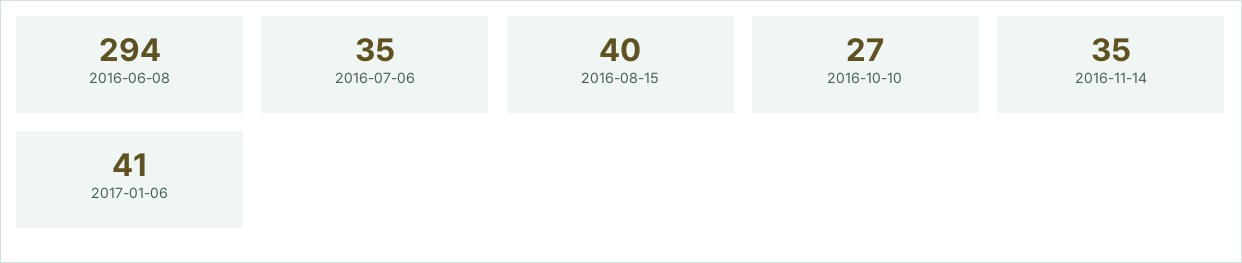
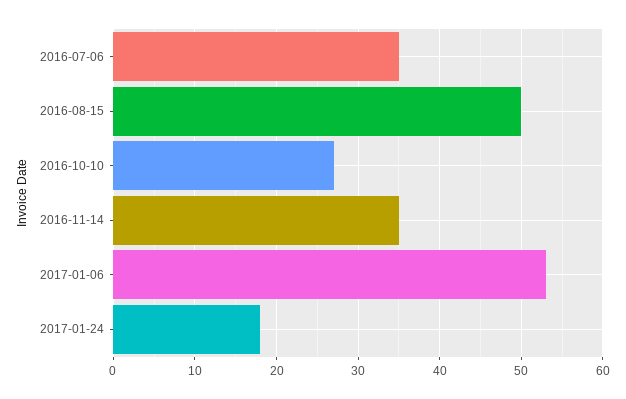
2016-06-08: 294 -> none
2016-08-15: 40 -> 50
2017-01-06: 41 -> 53
2017-01-24: none -> 18

